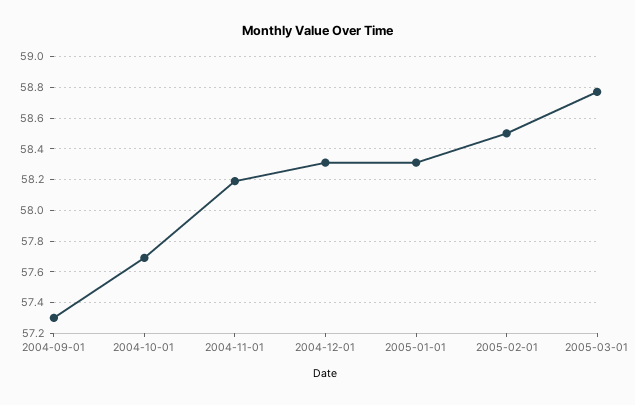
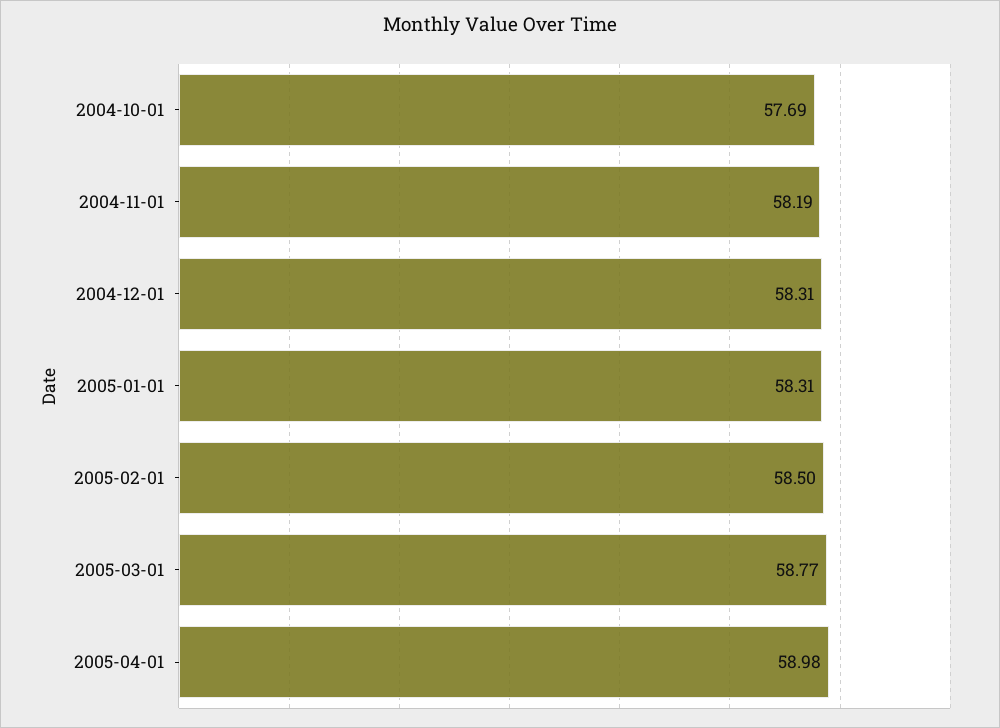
2004-09-01: 57.3 -> none
2005-04-01: none -> 58.98

